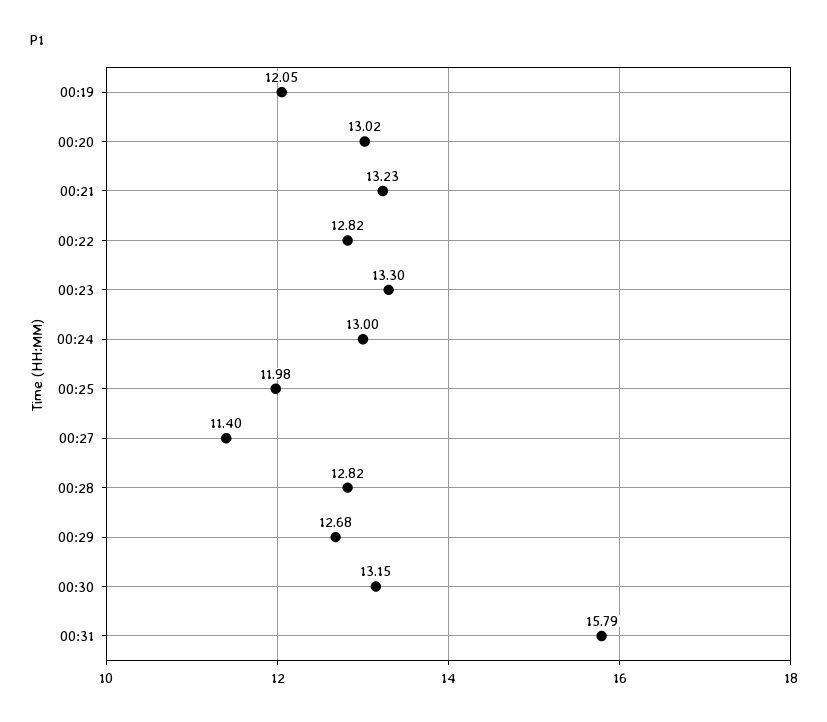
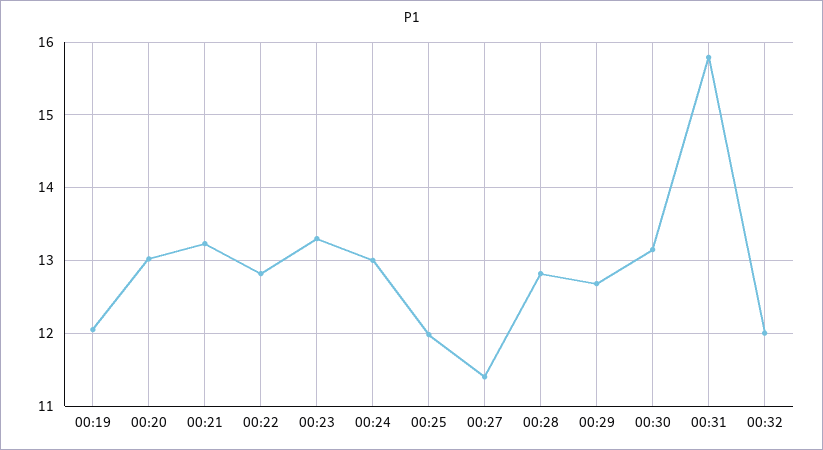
00:32: none -> 12

